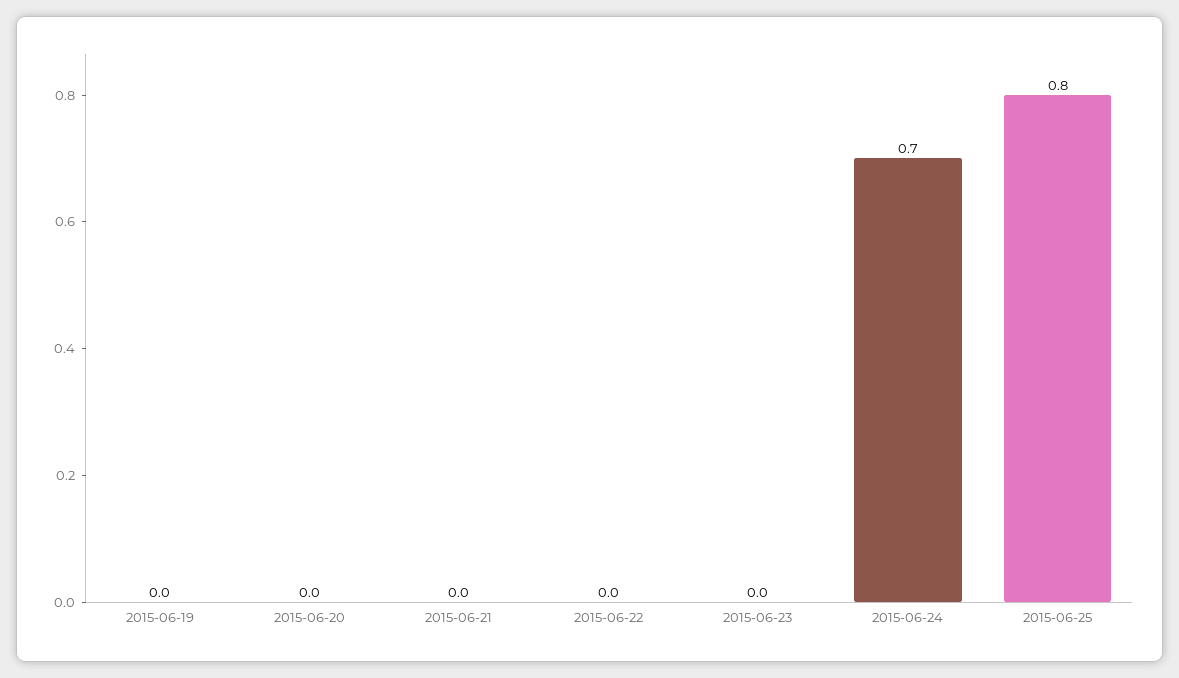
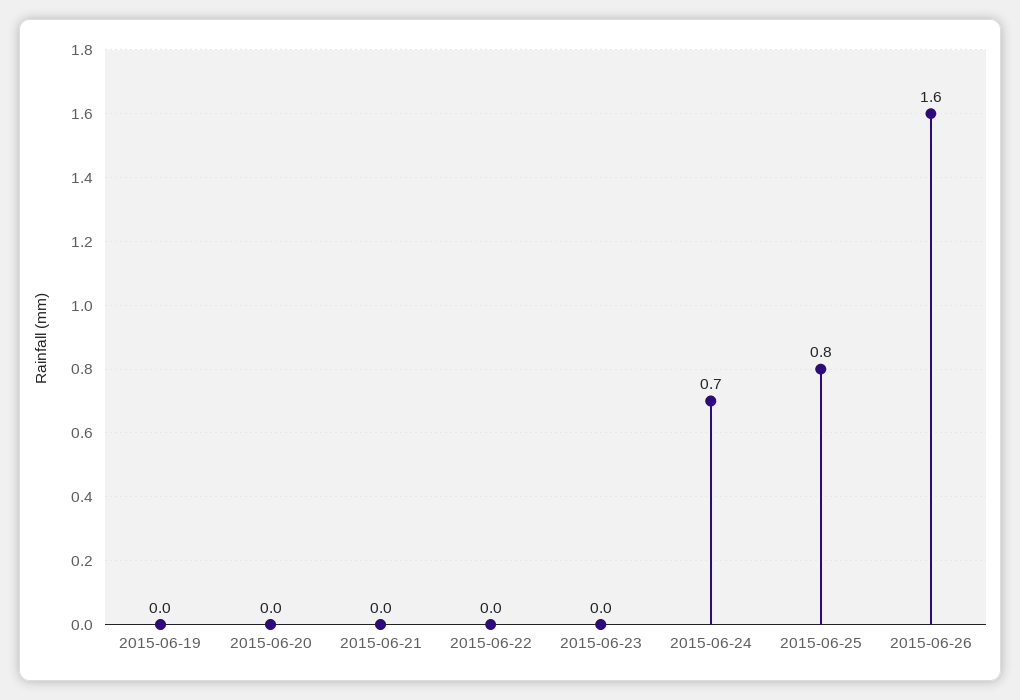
2015-06-26: none -> 1.6

